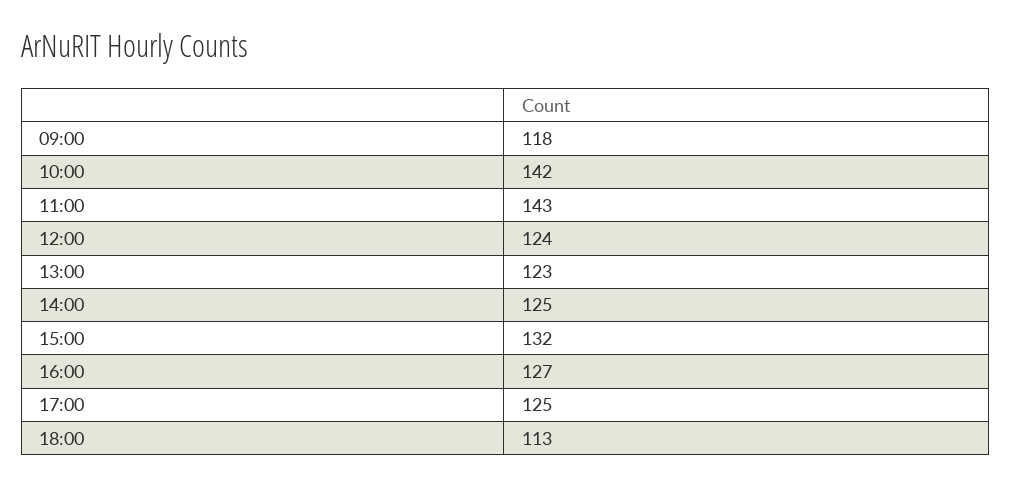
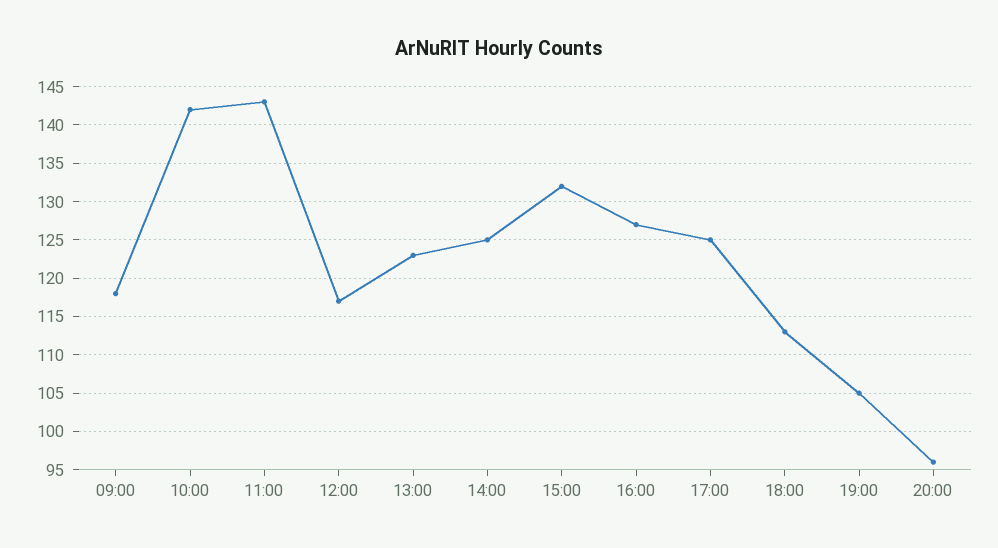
12:00: 124 -> 117
19:00: none -> 105
20:00: none -> 96

